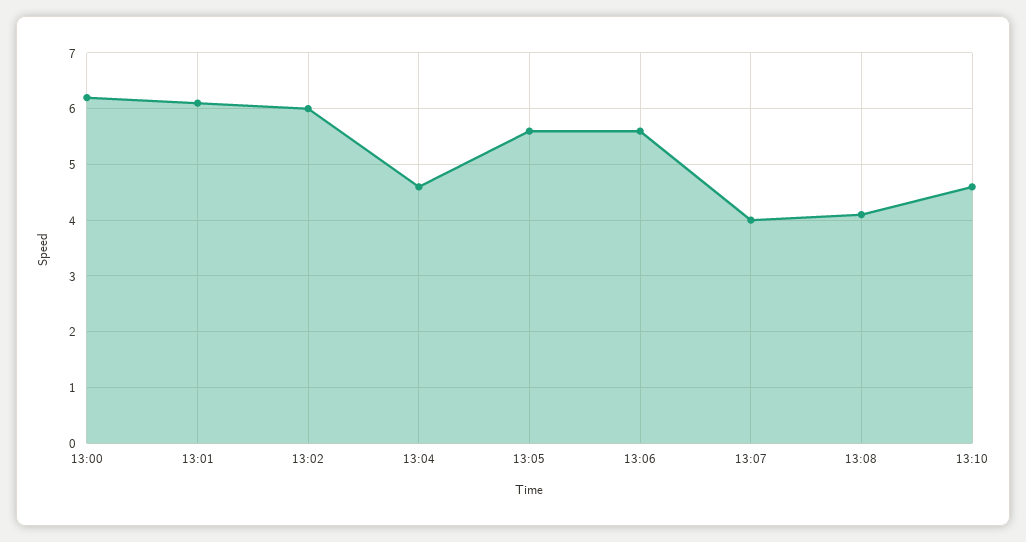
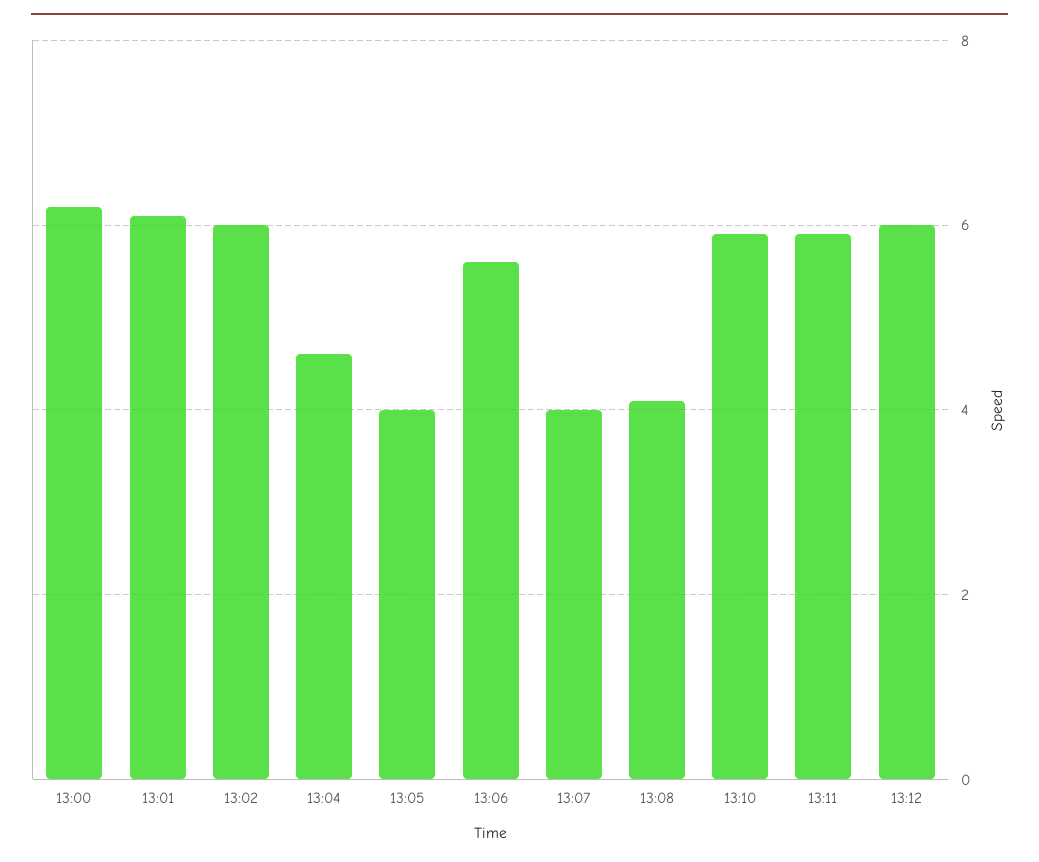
13:05: 5.5 -> 4
13:10: 4.5 -> 6
13:11: none -> 6
13:12: none -> 6

